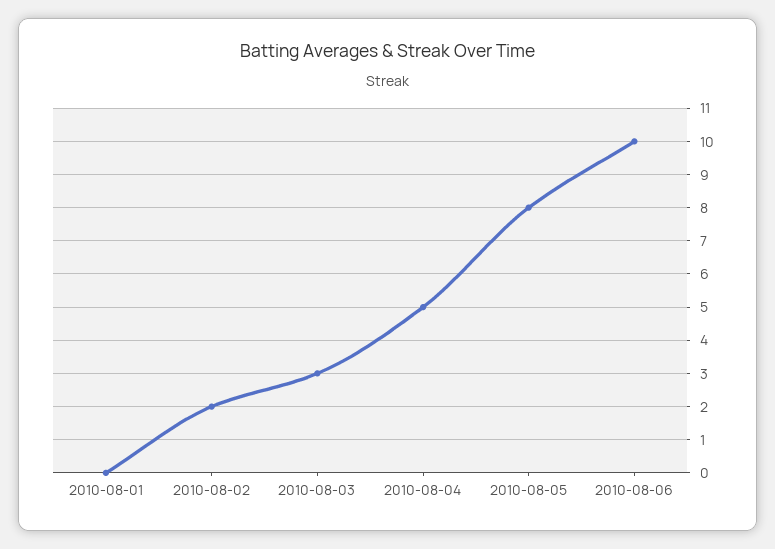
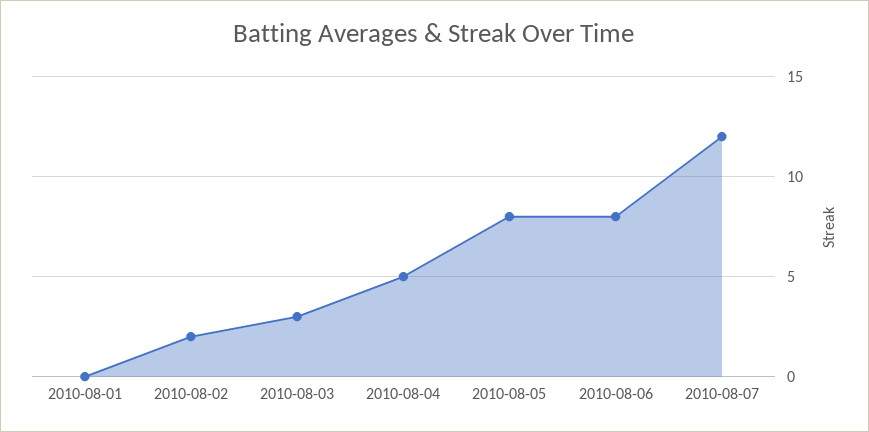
2010-08-06: 10 -> 8
2010-08-07: none -> 12

